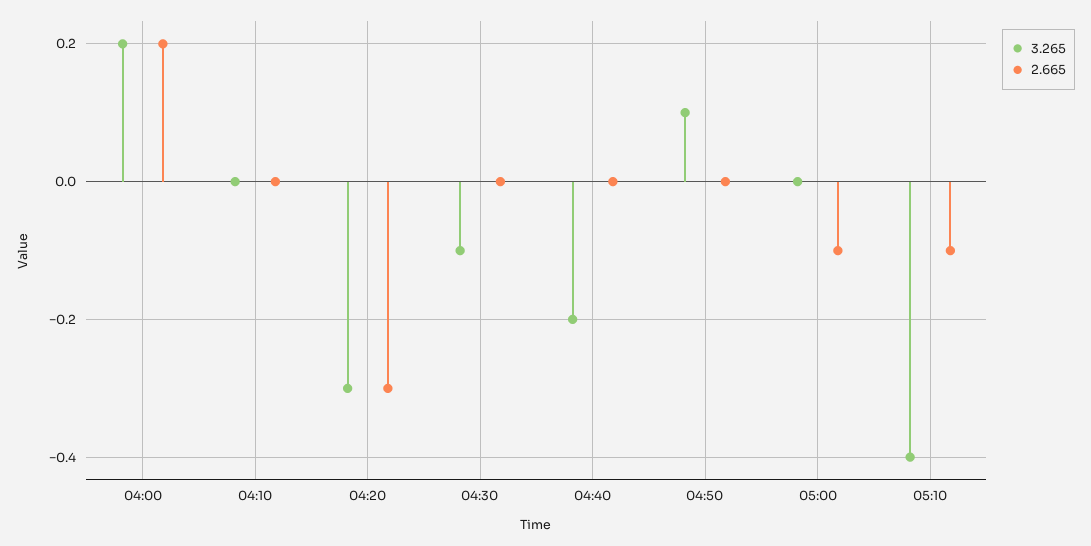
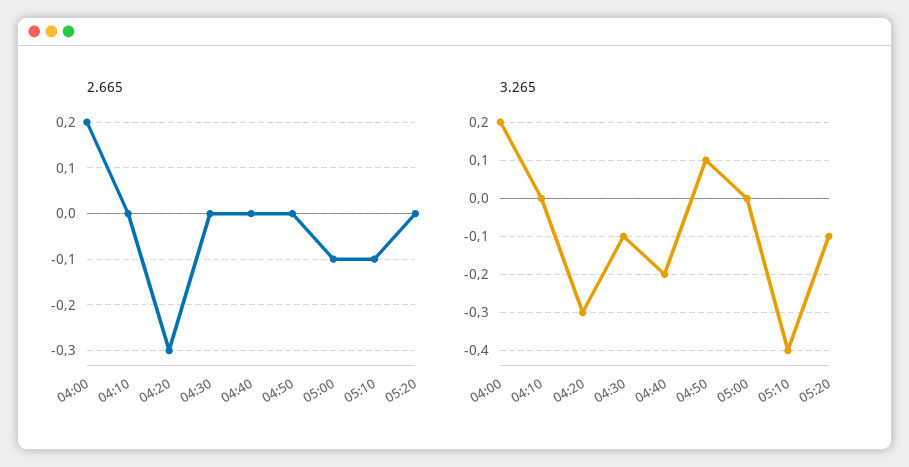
2.665, 05:20: none -> 0
3.265, 05:20: none -> -0.1

